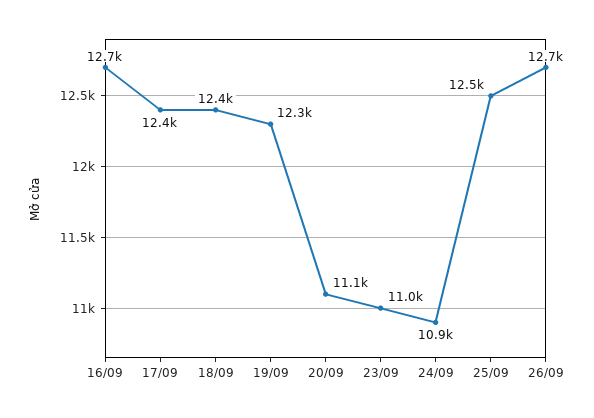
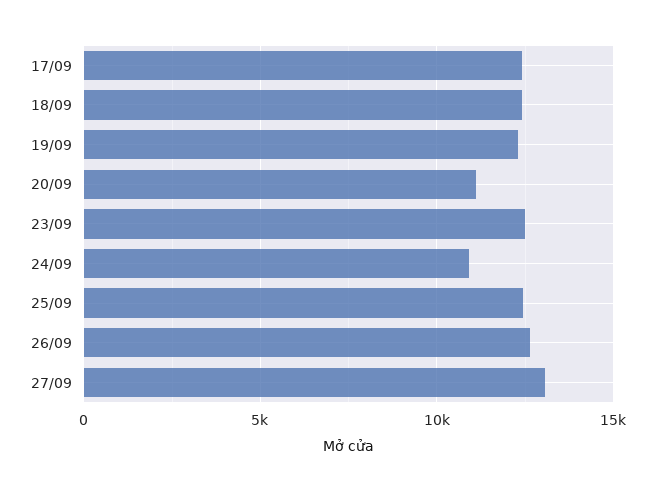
16/09: 12700 -> none
23/09: 11000 -> 12500
27/09: none -> 13000

